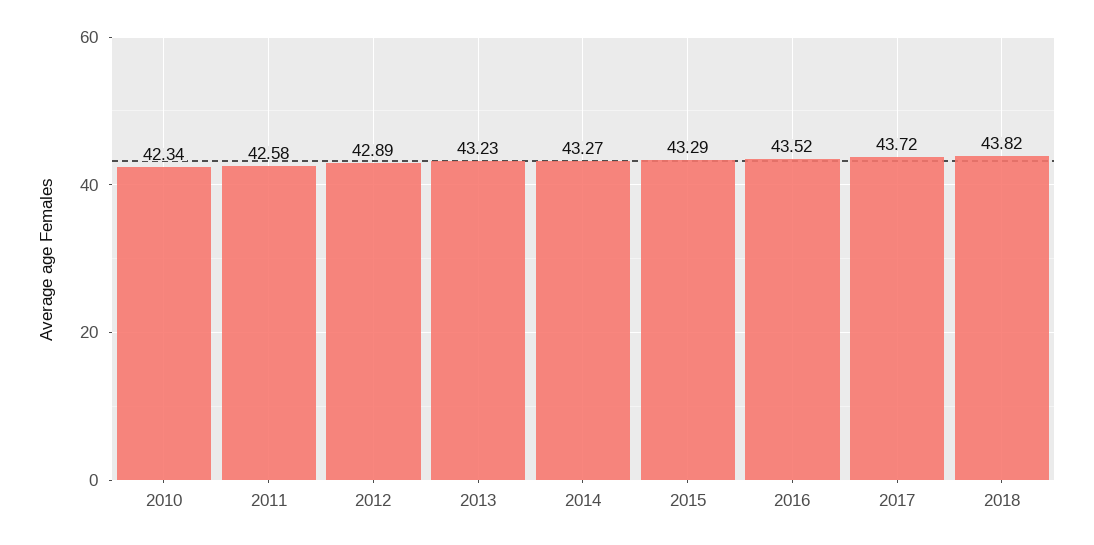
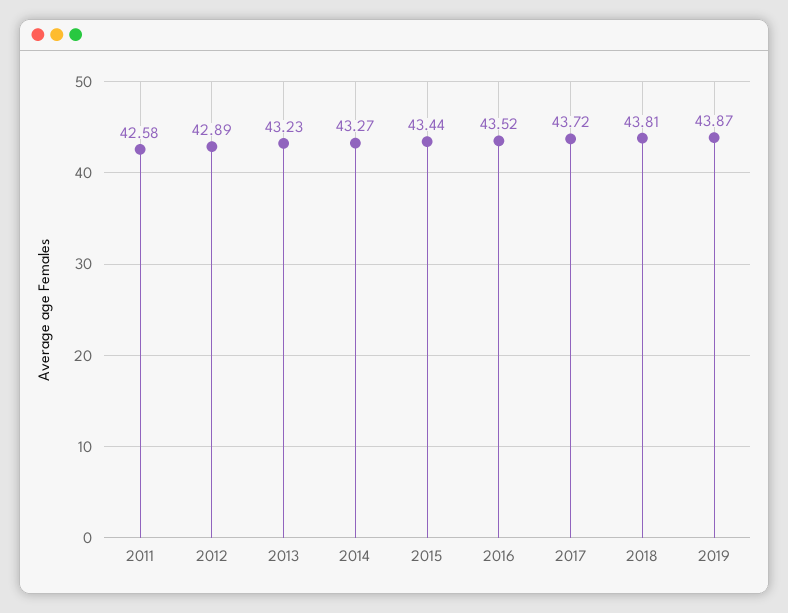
2010: 42.34 -> none
2015: 43.29 -> 43.44
2018: 43.82 -> 43.81
2019: none -> 43.87

